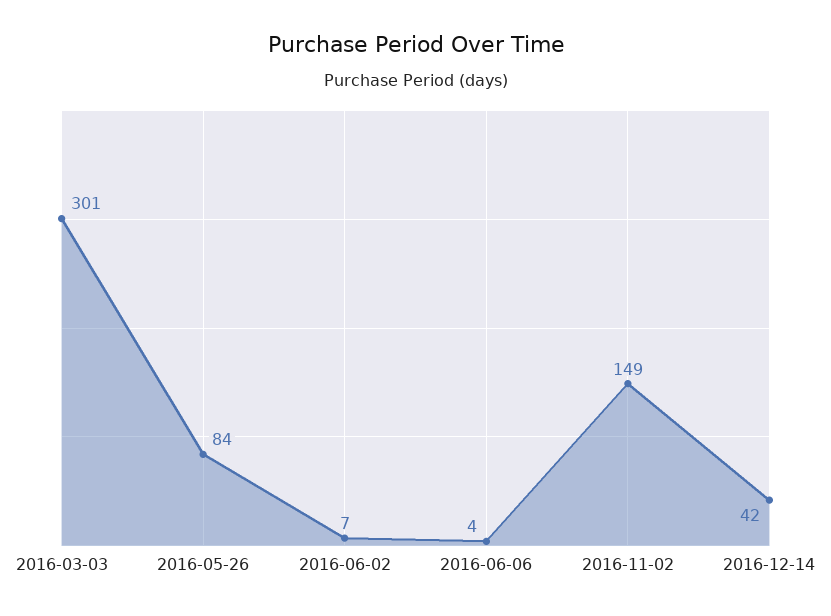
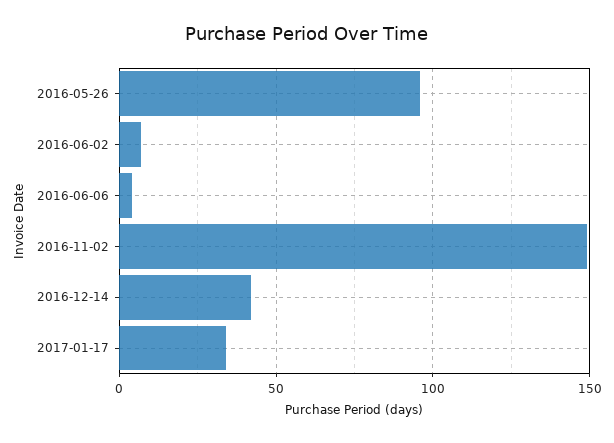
2016-03-03: 301 -> none
2016-05-26: 84 -> 95
2017-01-17: none -> 35

